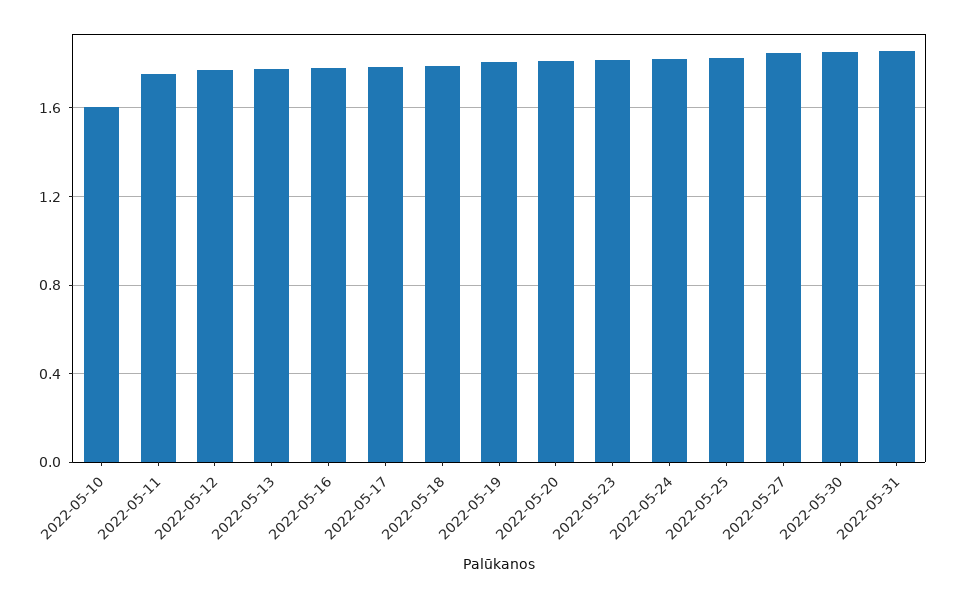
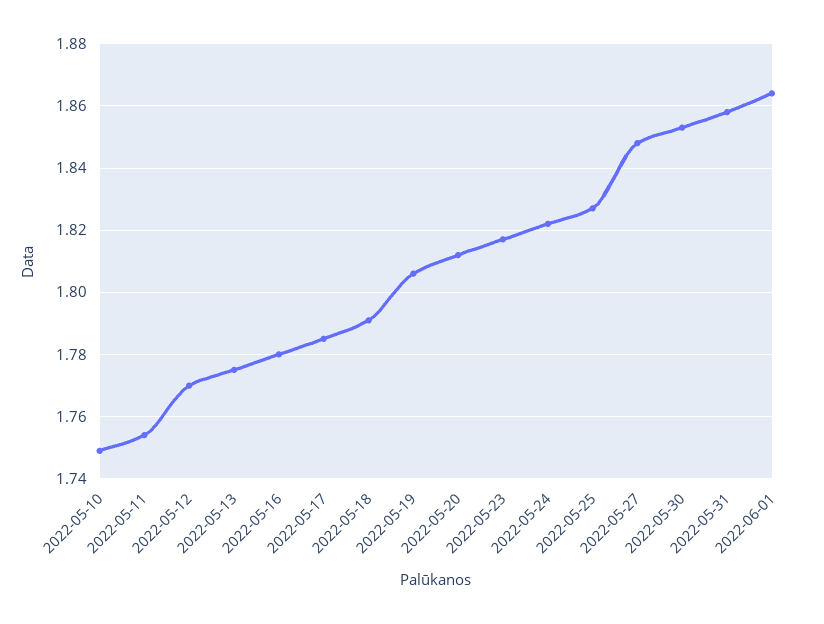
2022-05-10: 1.6 -> 1.75
2022-06-01: none -> 1.865

